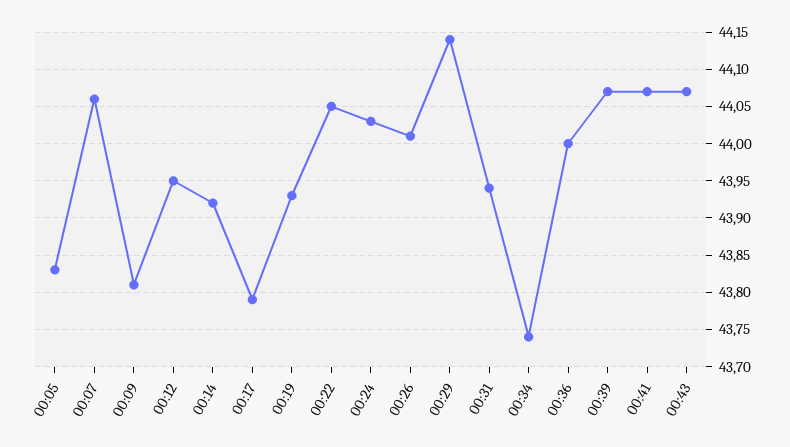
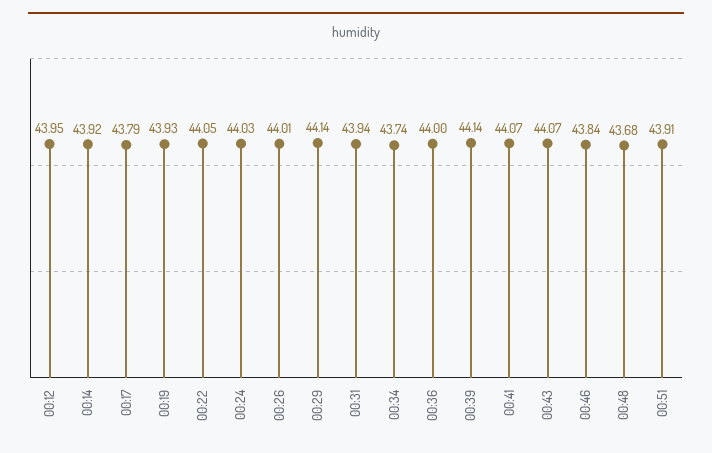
00:05: 43.83 -> none
00:07: 44.06 -> none
00:09: 43.81 -> none
00:39: 44.07 -> 44.14
00:46: none -> 43.84
00:48: none -> 43.68
00:51: none -> 43.91

